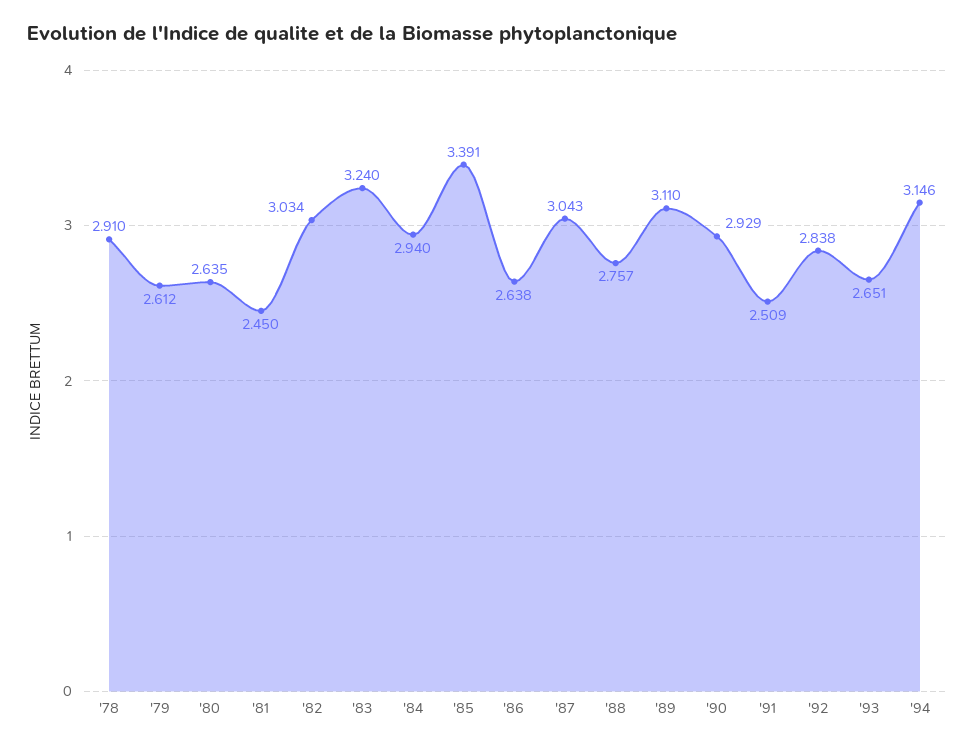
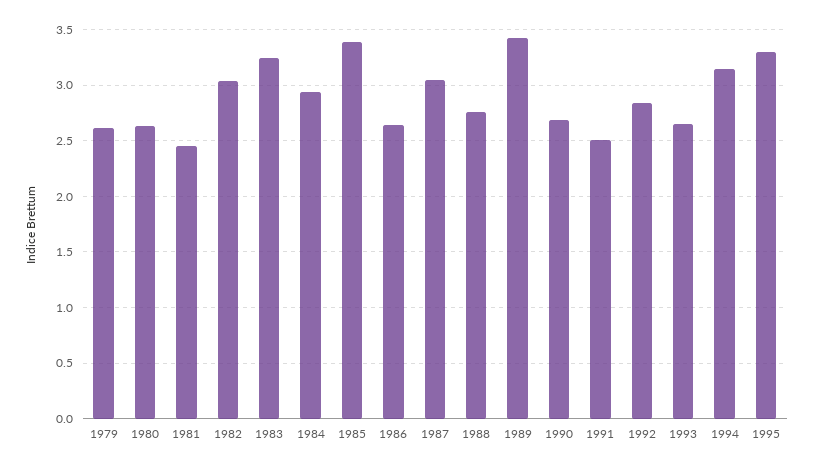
'78: 2.91 -> none
'89: 3.11 -> 3.4
'90: 2.929 -> 2.7
1995: none -> 3.3

